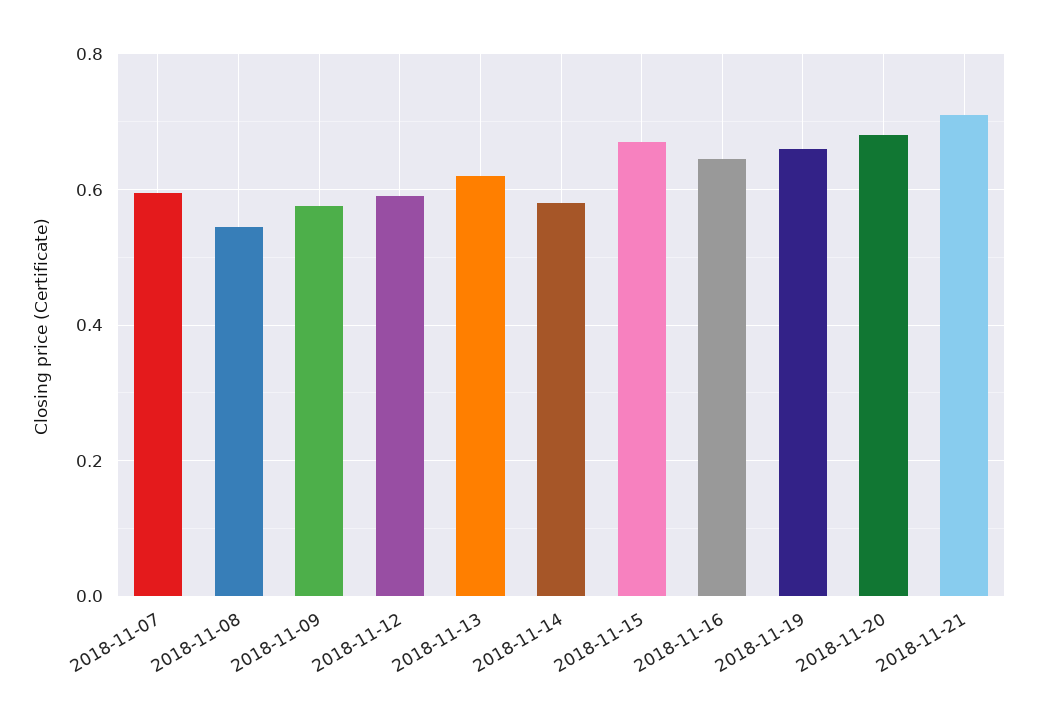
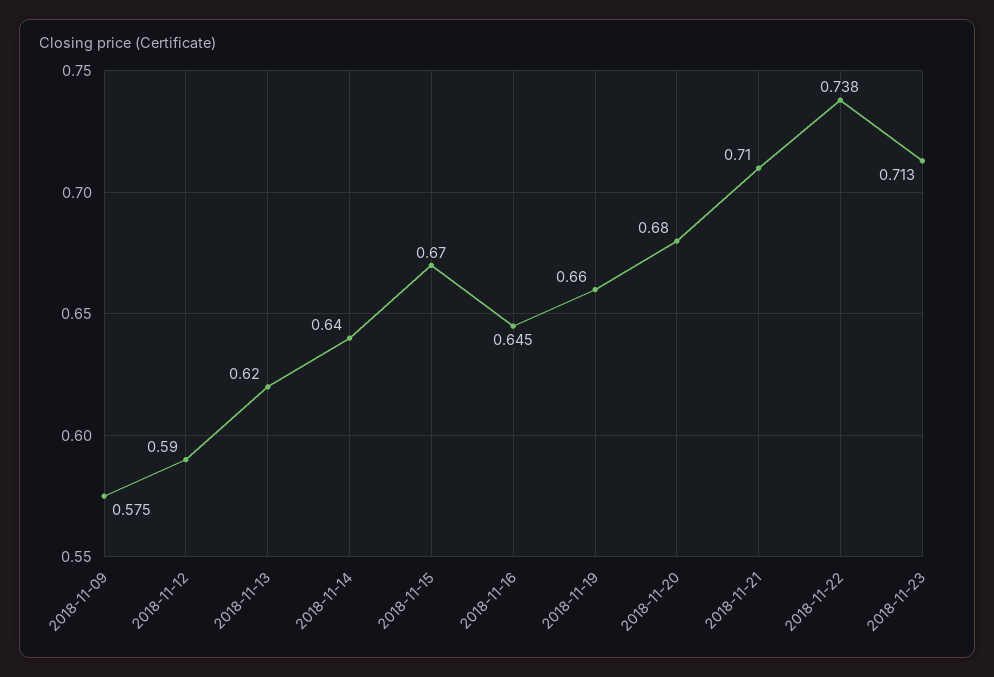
2018-11-07: 0.6 -> none
2018-11-08: 0.54 -> none
2018-11-14: 0.58 -> 0.64
2018-11-22: none -> 0.738
2018-11-23: none -> 0.713

